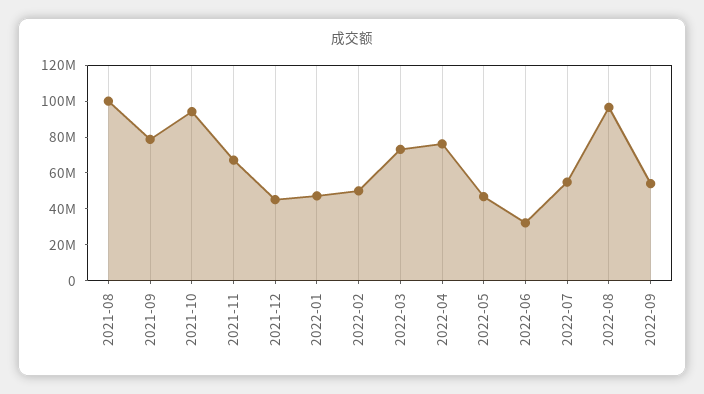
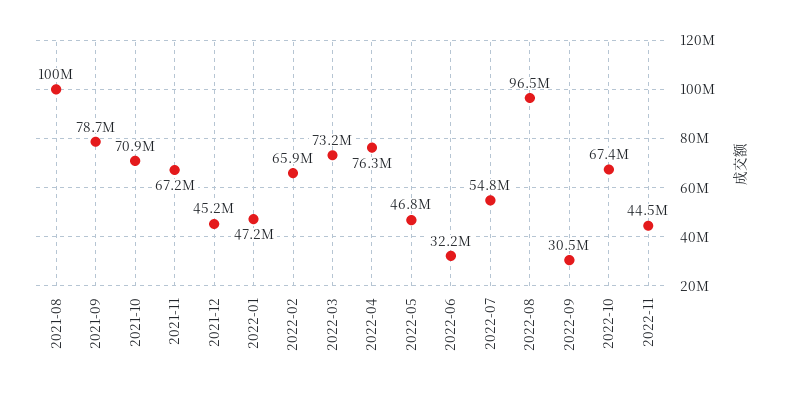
2021-10: 95000000 -> 70900000
2022-02: 50000000 -> 65900000
2022-09: 55000000 -> 30500000
2022-10: none -> 67400000
2022-11: none -> 44500000

